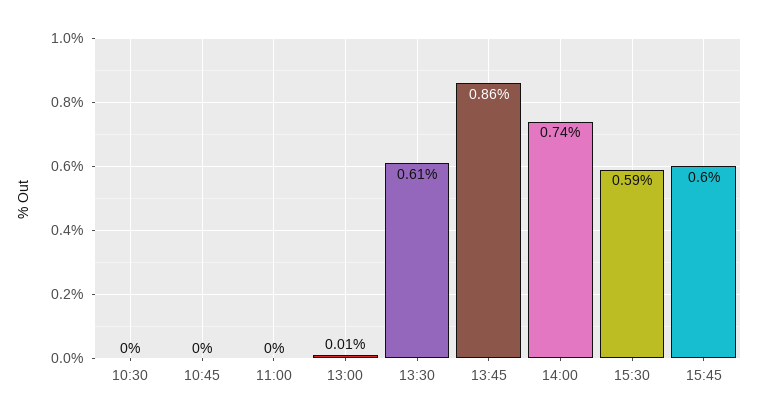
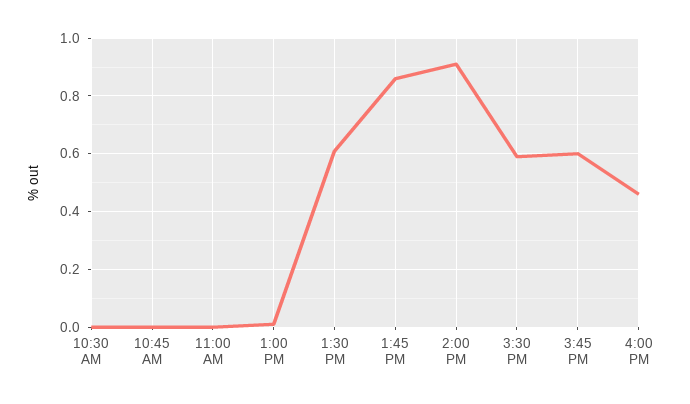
14:00: 0.74 -> 0.9
4:00 PM: none -> 0.45

